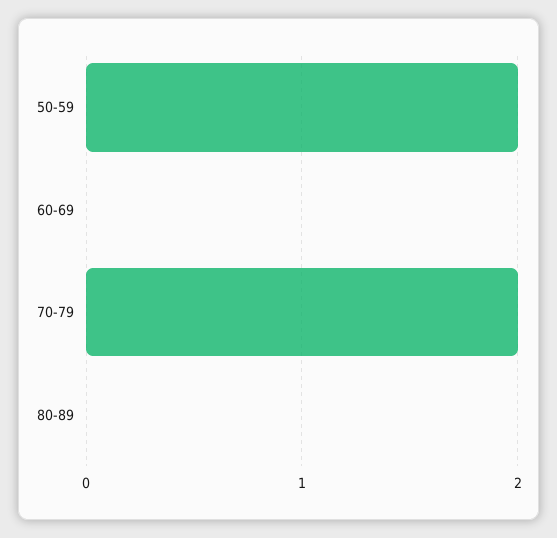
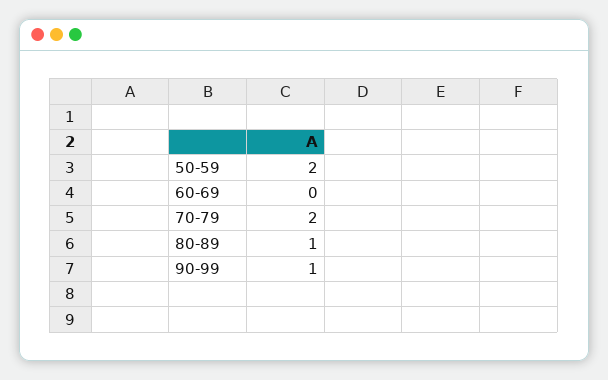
80-89: 0 -> 1
90-99: none -> 1

